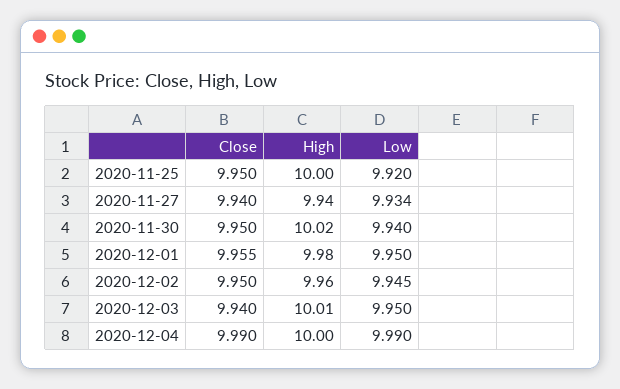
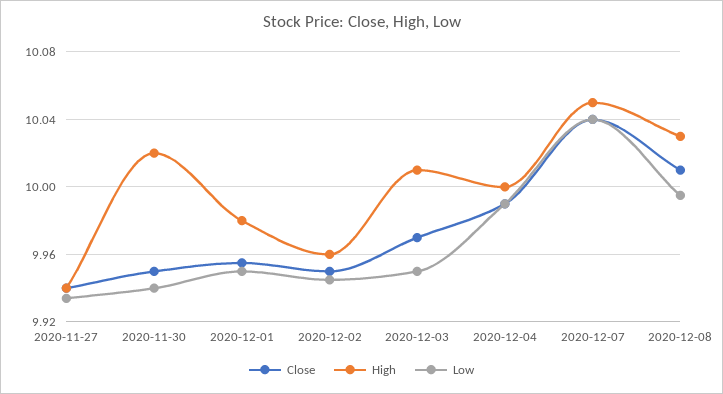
Close, 2020-11-25: 9.95 -> none
High, 2020-11-25: 10 -> none
Low, 2020-11-25: 9.92 -> none
Close, 2020-12-03: 9.94 -> 9.97
Close, 2020-12-07: none -> 10.04
High, 2020-12-07: none -> 10.05
Low, 2020-12-07: none -> 10.04
Close, 2020-12-08: none -> 10.01
High, 2020-12-08: none -> 10.03
Low, 2020-12-08: none -> 9.995

